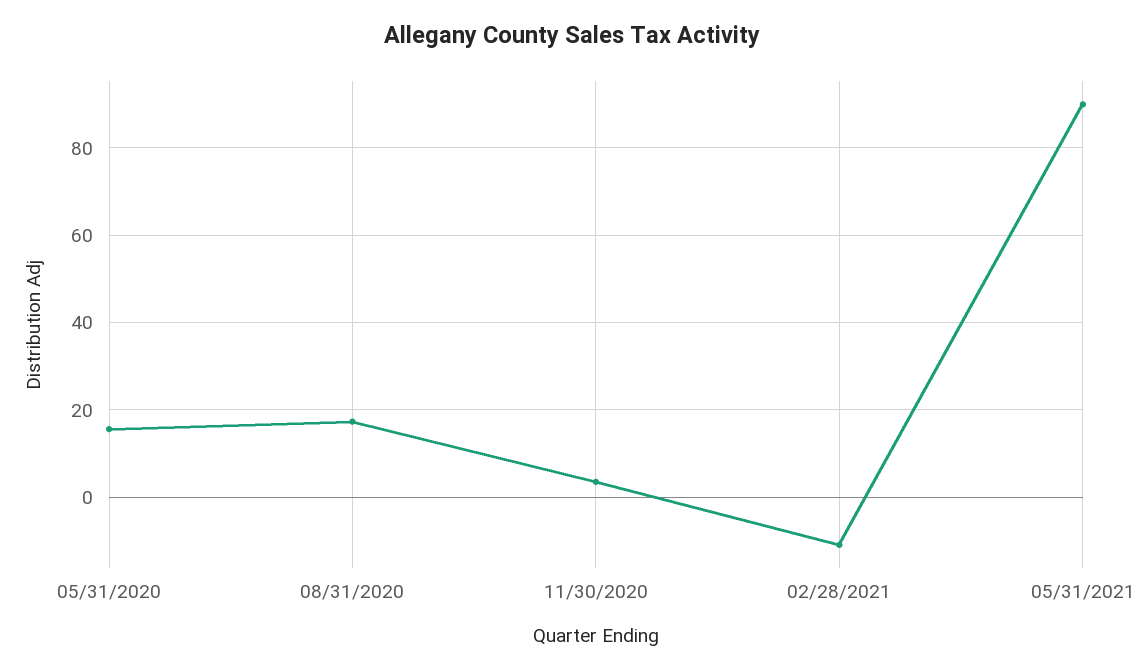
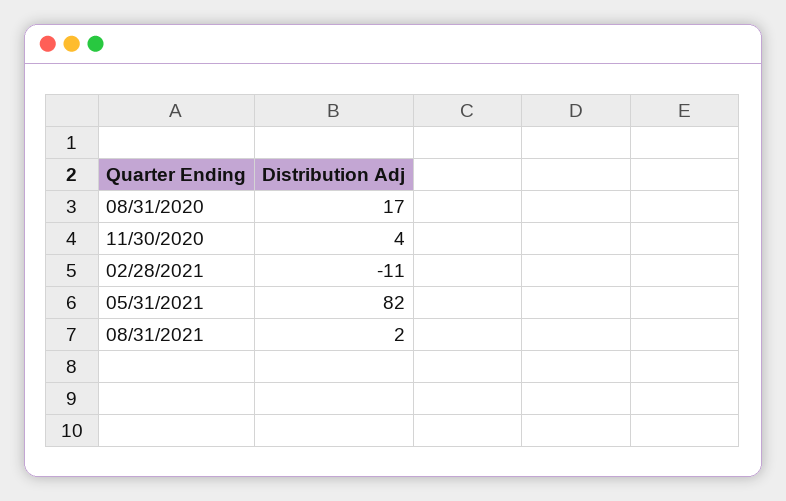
05/31/2020: 16 -> none
05/31/2021: 90 -> 82
08/31/2021: none -> 2

